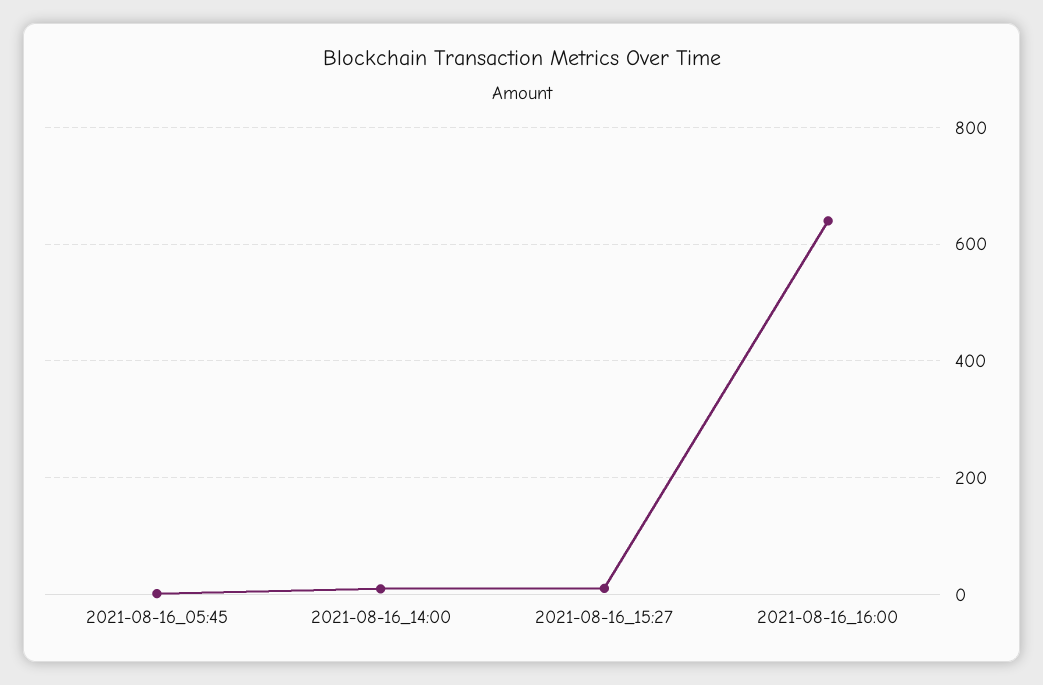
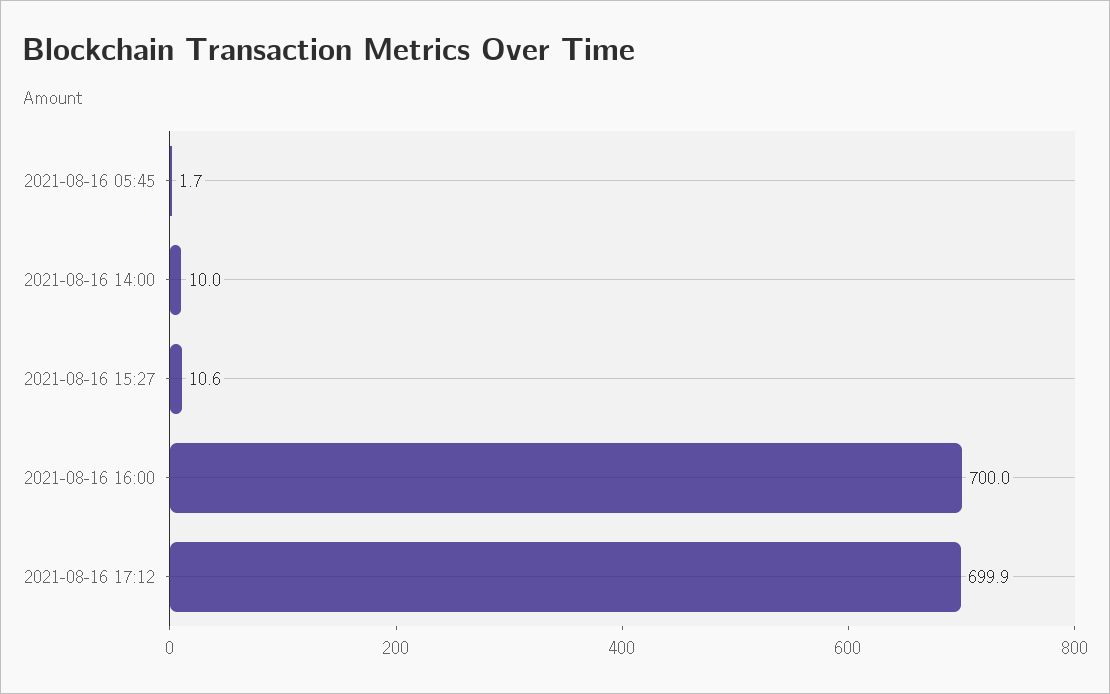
2021-08-16_16:00: 640 -> 700
2021-08-16 17:12: none -> 699.9

